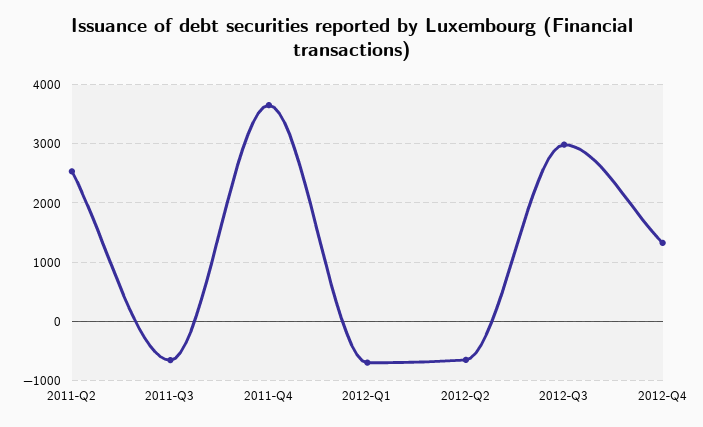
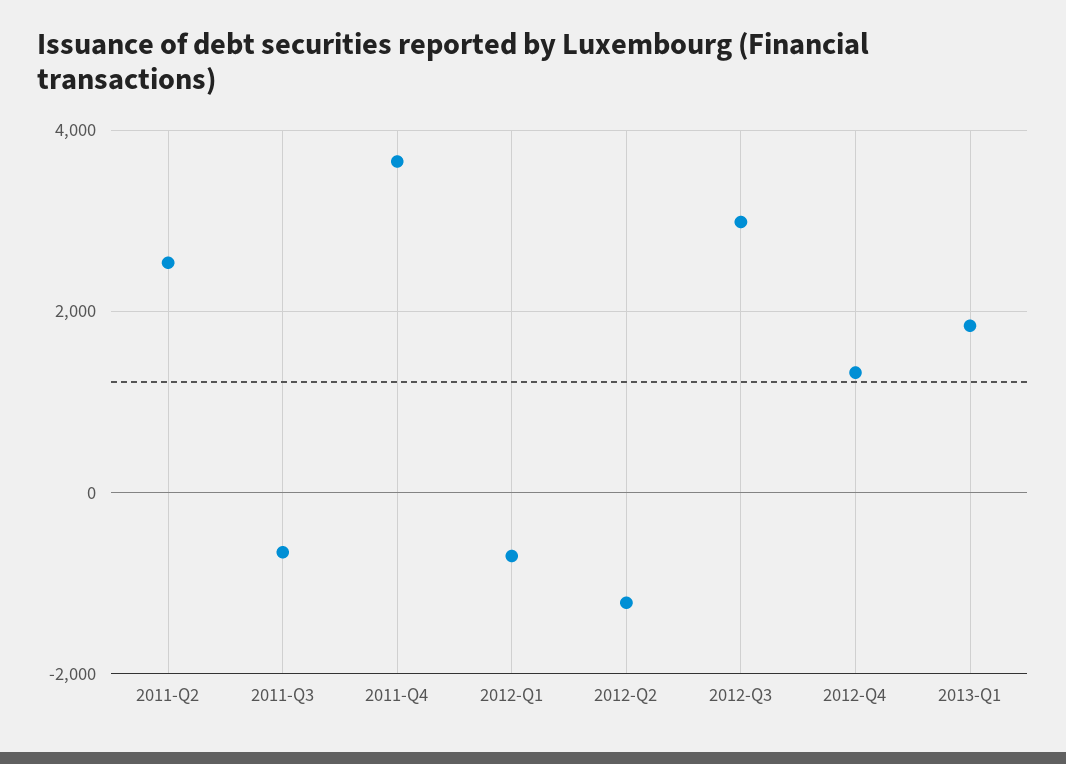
2012-Q2: -600 -> -1200
2013-Q1: none -> 1800

